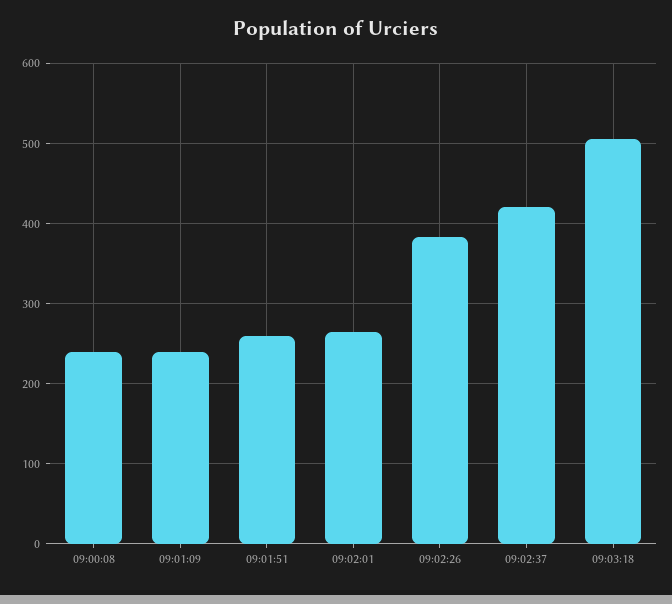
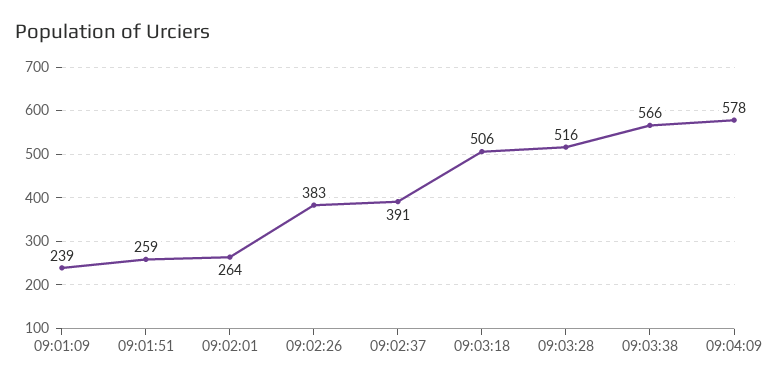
09:00:08: 240 -> none
09:02:37: 420 -> 391
09:03:28: none -> 516
09:03:38: none -> 566
09:04:09: none -> 578

